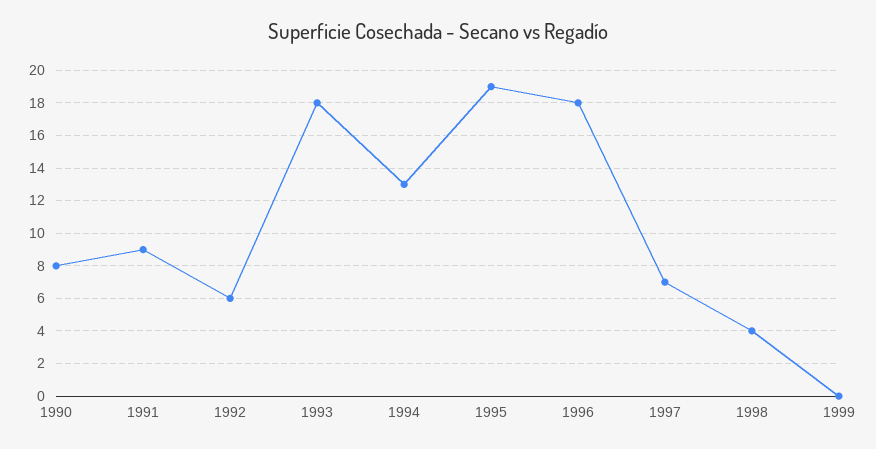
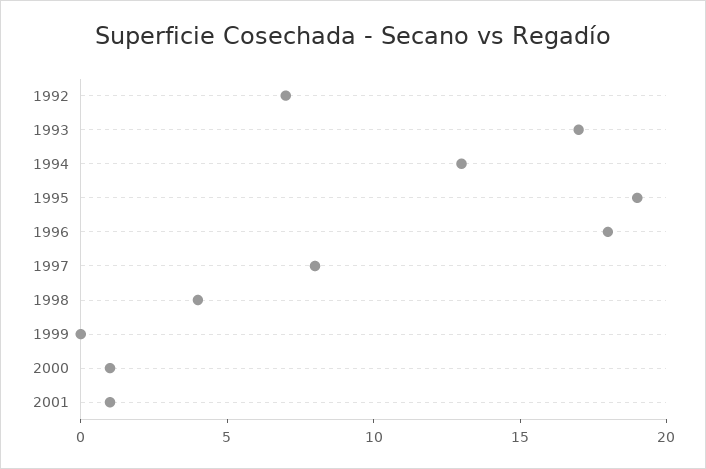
1990: 8 -> none
1991: 9 -> none
1992: 6 -> 7
1993: 18 -> 17
1997: 7 -> 8
2000: none -> 1
2001: none -> 1

